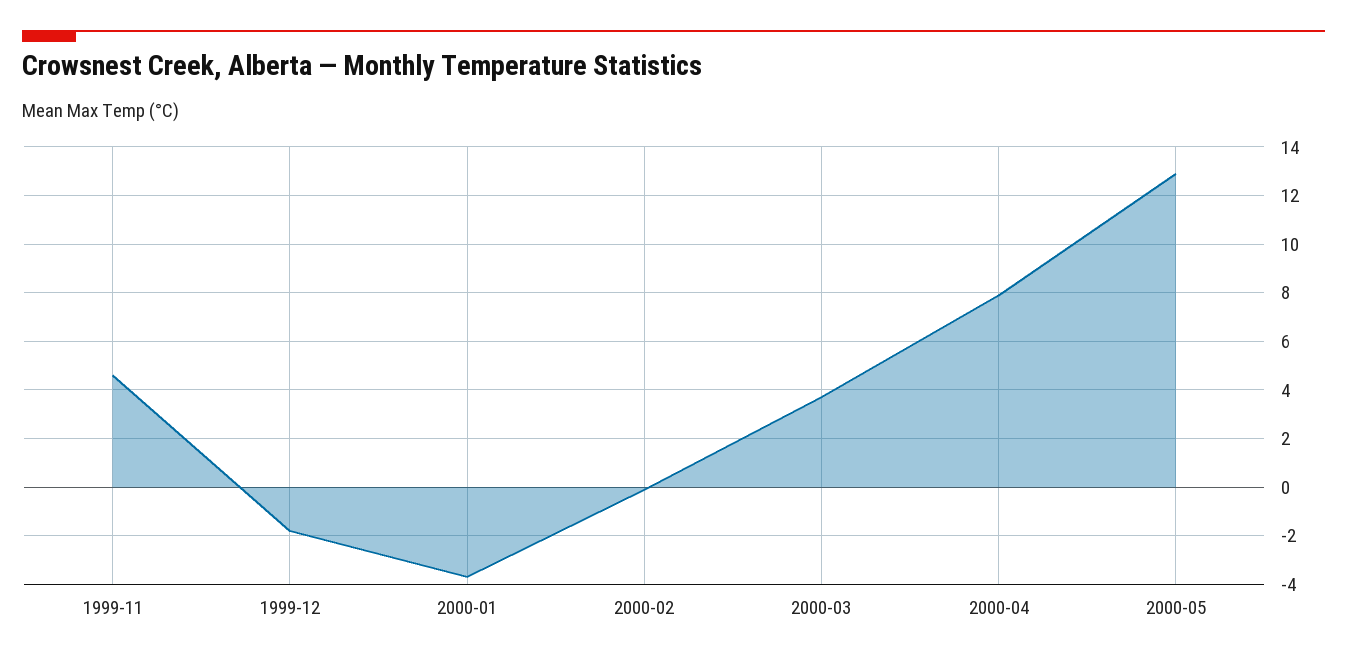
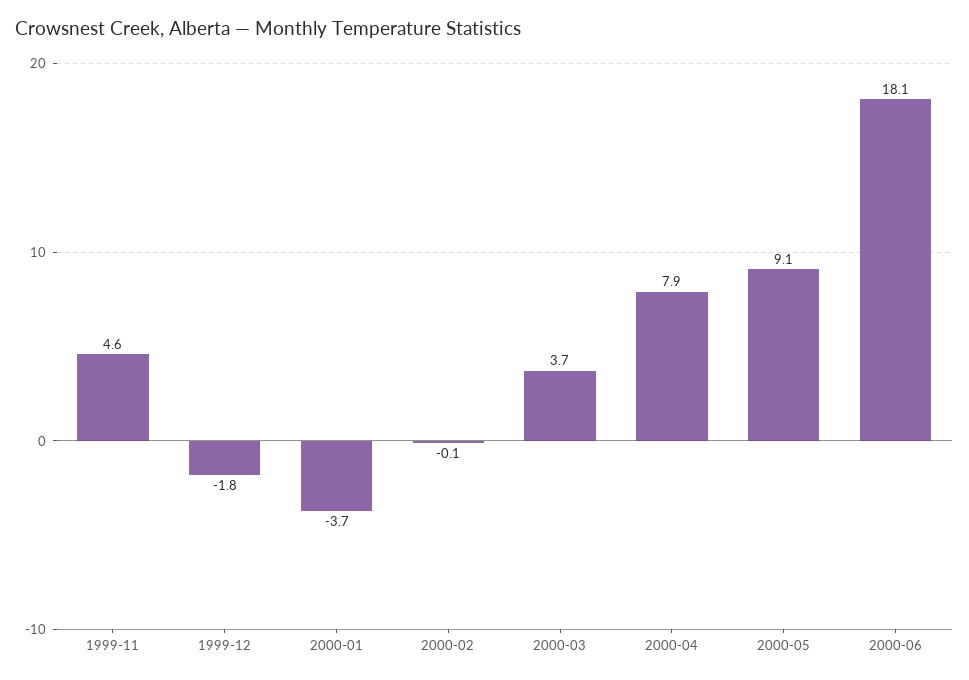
2000-05: 13 -> 9.1
2000-06: none -> 18.1

